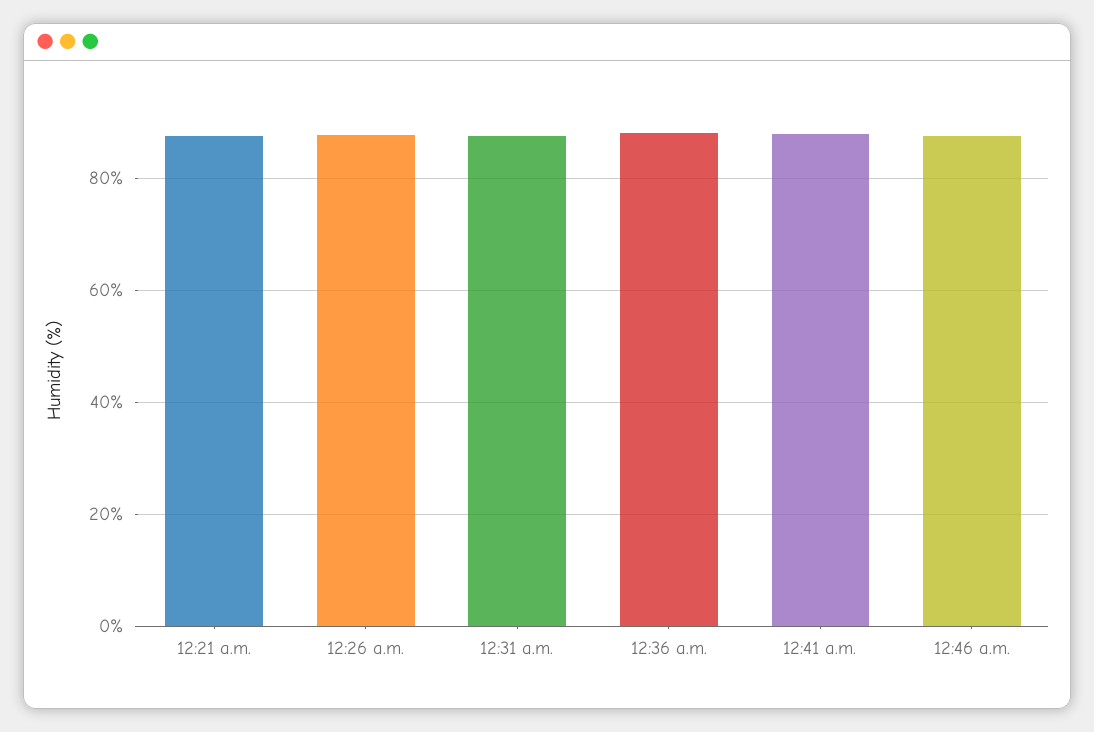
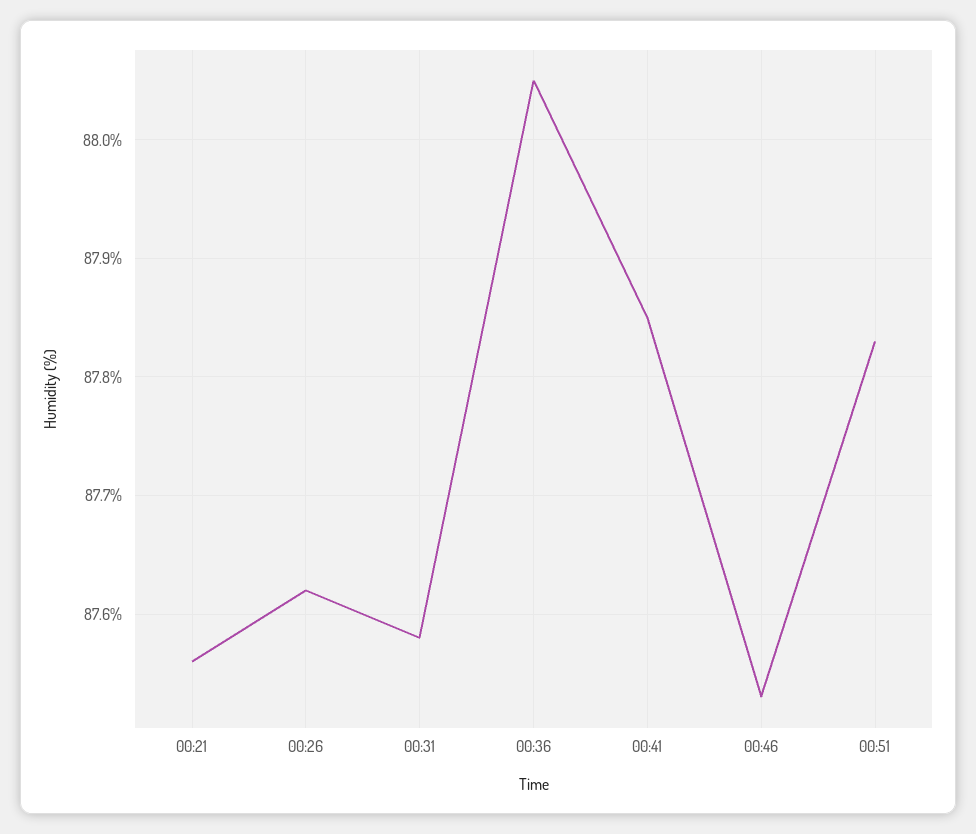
00:51: none -> 87.83

